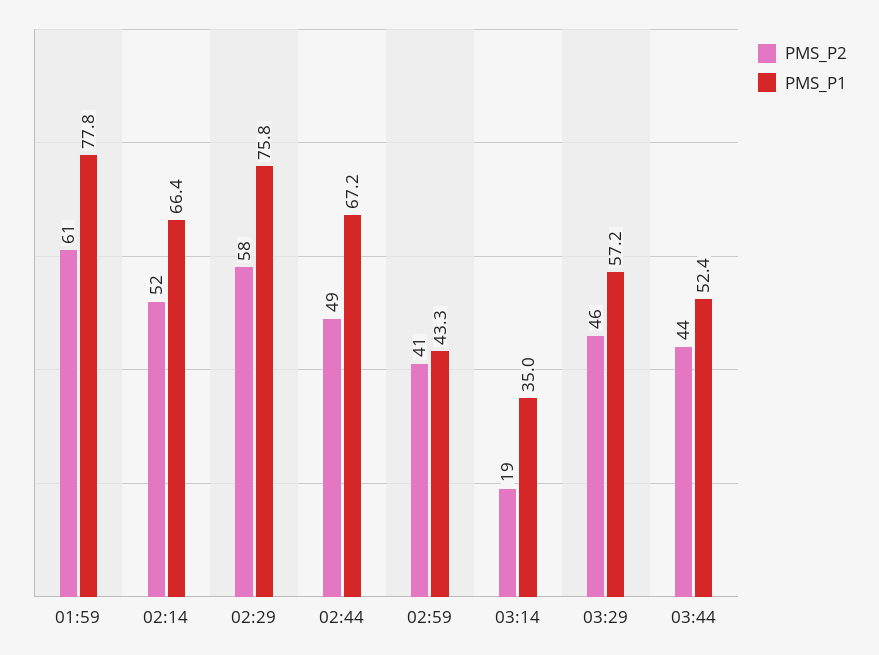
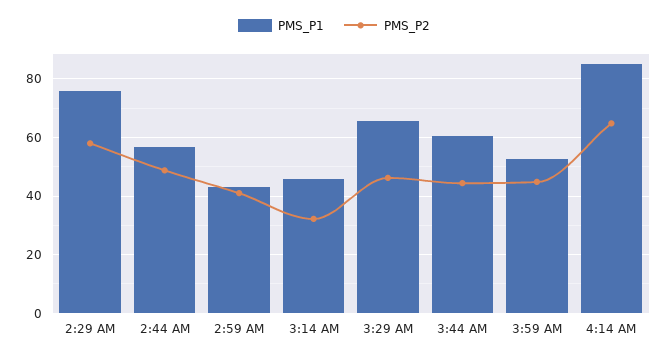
PMS_P2, 01:59: 61 -> none
PMS_P1, 01:59: 77.8 -> none
PMS_P2, 02:14: 52 -> none
PMS_P1, 02:14: 66.4 -> none
PMS_P1, 02:44: 67.2 -> 57.5
PMS_P2, 03:14: 19 -> 32.5
PMS_P1, 03:14: 35 -> 45
PMS_P1, 03:29: 57.2 -> 65
PMS_P1, 03:44: 52.4 -> 60
PMS_P1, 3:59 AM: none -> 52.5
PMS_P2, 3:59 AM: none -> 45
PMS_P1, 4:14 AM: none -> 85
PMS_P2, 4:14 AM: none -> 65

